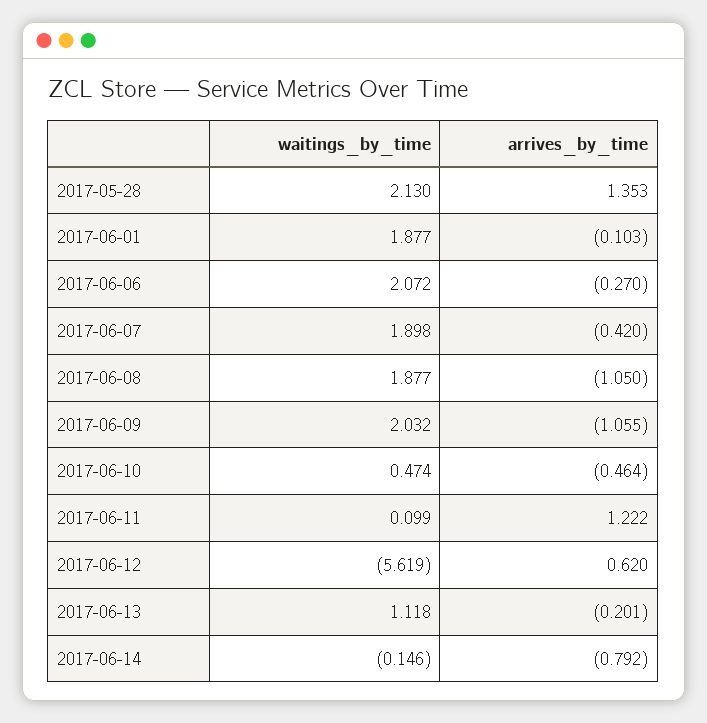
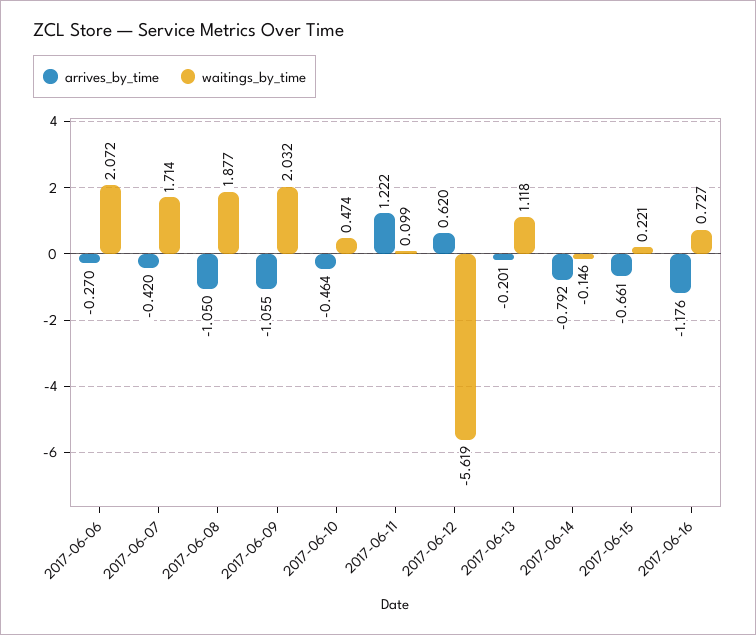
waitings_by_time, 2017-05-28: 2.13 -> none
arrives_by_time, 2017-05-28: 1.353 -> none
waitings_by_time, 2017-06-01: 1.877 -> none
arrives_by_time, 2017-06-01: -0.103 -> none
waitings_by_time, 2017-06-07: 1.898 -> 1.714
arrives_by_time, 2017-06-15: none -> -0.661
waitings_by_time, 2017-06-15: none -> 0.221
arrives_by_time, 2017-06-16: none -> -1.176
waitings_by_time, 2017-06-16: none -> 0.727

